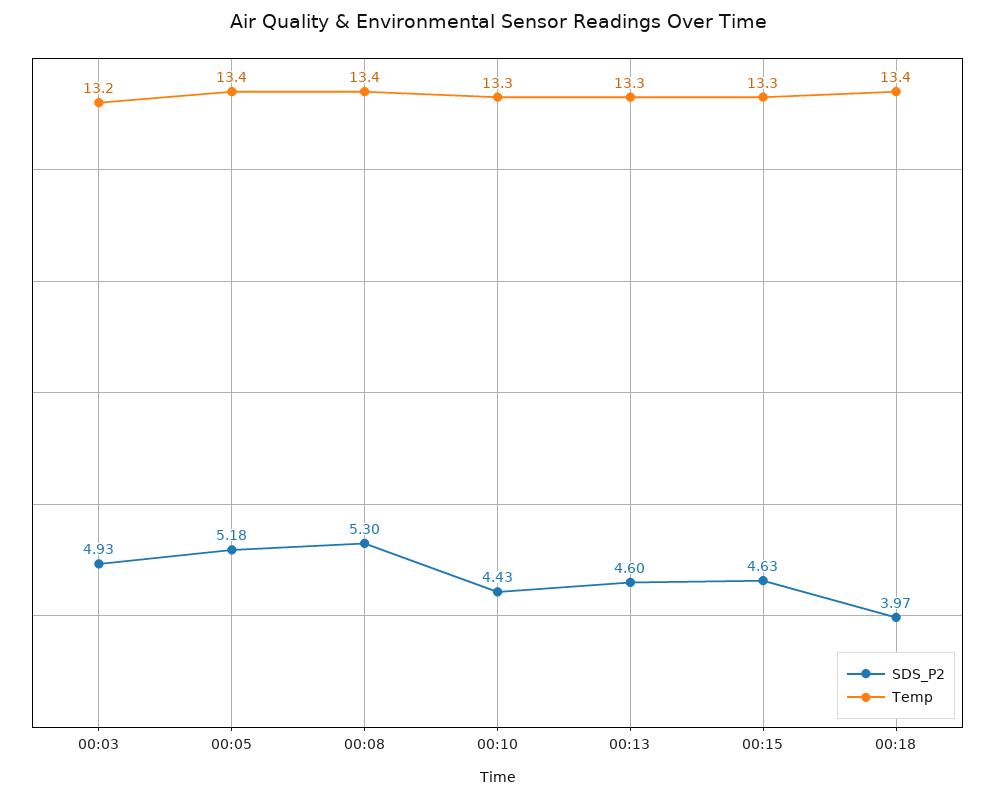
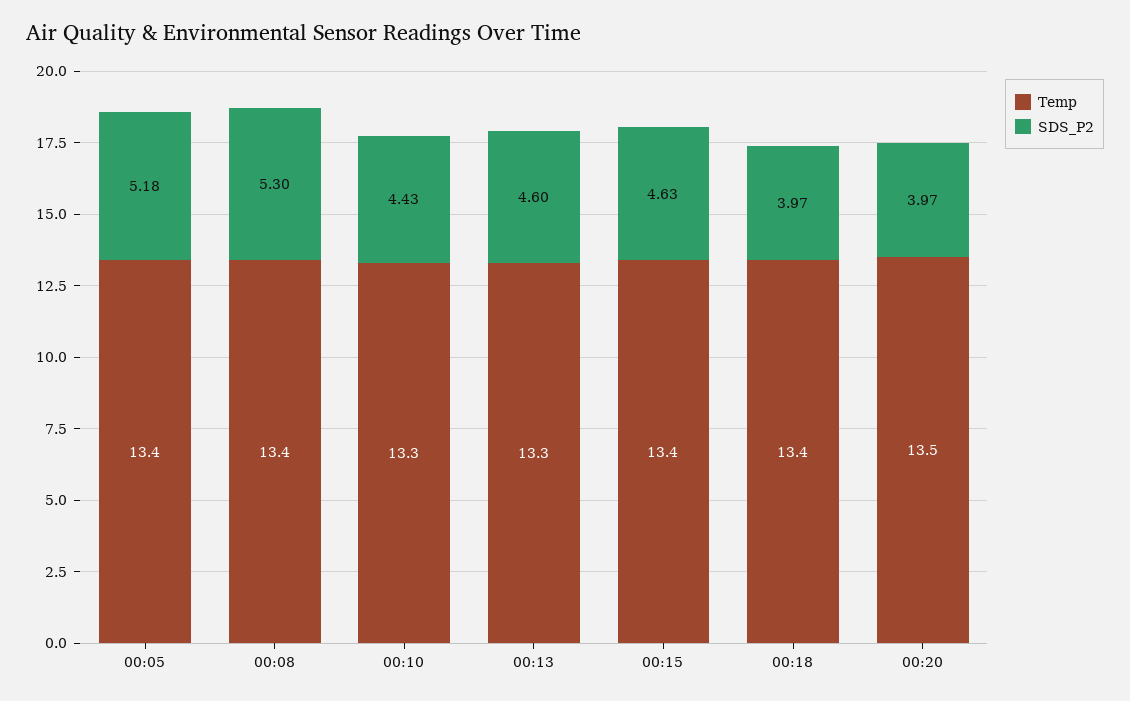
SDS_P2, 00:03: 4.93 -> none
Temp, 00:03: 13.2 -> none
Temp, 00:15: 13.3 -> 13.4
Temp, 00:20: none -> 13.5
SDS_P2, 00:20: none -> 3.97

